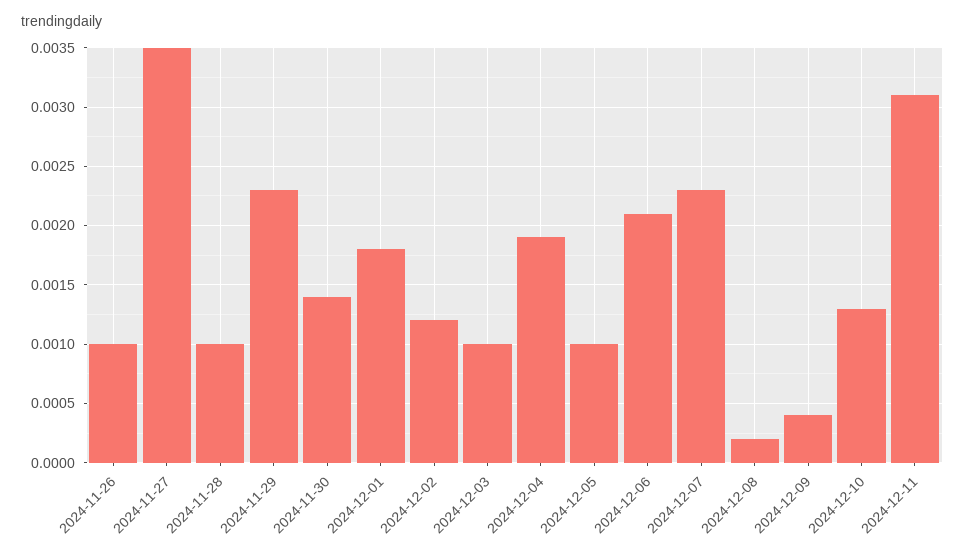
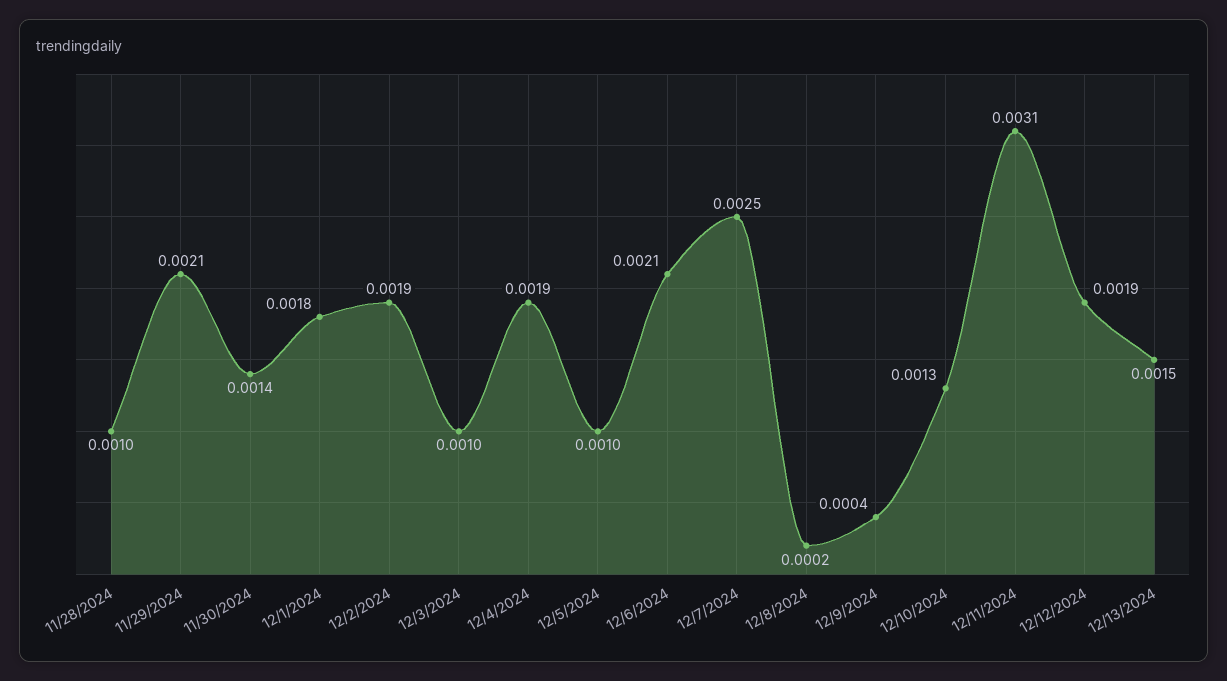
2024-11-26: 0.001 -> none
2024-11-27: 0.0035 -> none
2024-11-29: 0.0023 -> 0.0021
2024-12-02: 0.0012 -> 0.0019
2024-12-07: 0.0023 -> 0.0025
12/12/2024: none -> 0.0019
12/13/2024: none -> 0.0015

